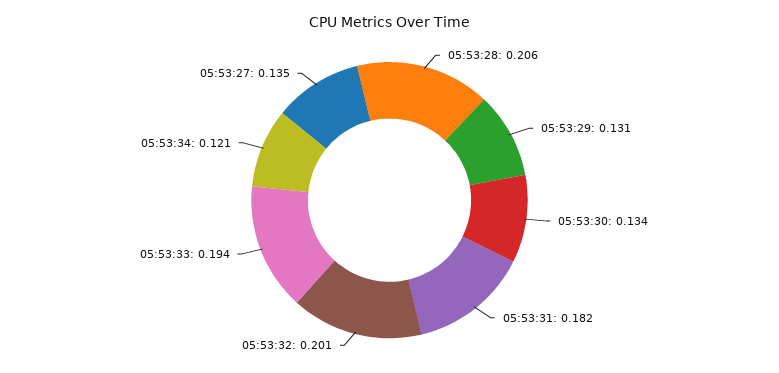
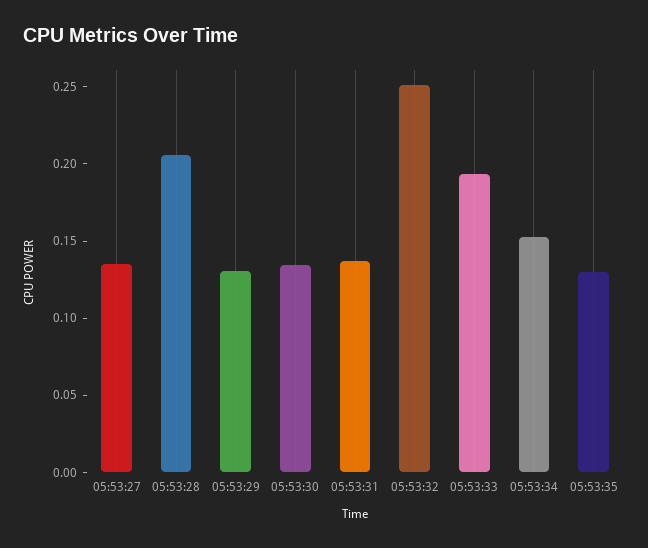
05:53:31: 0.182 -> 0.14
05:53:32: 0.201 -> 0.25
05:53:34: 0.121 -> 0.15
05:53:35: none -> 0.13

